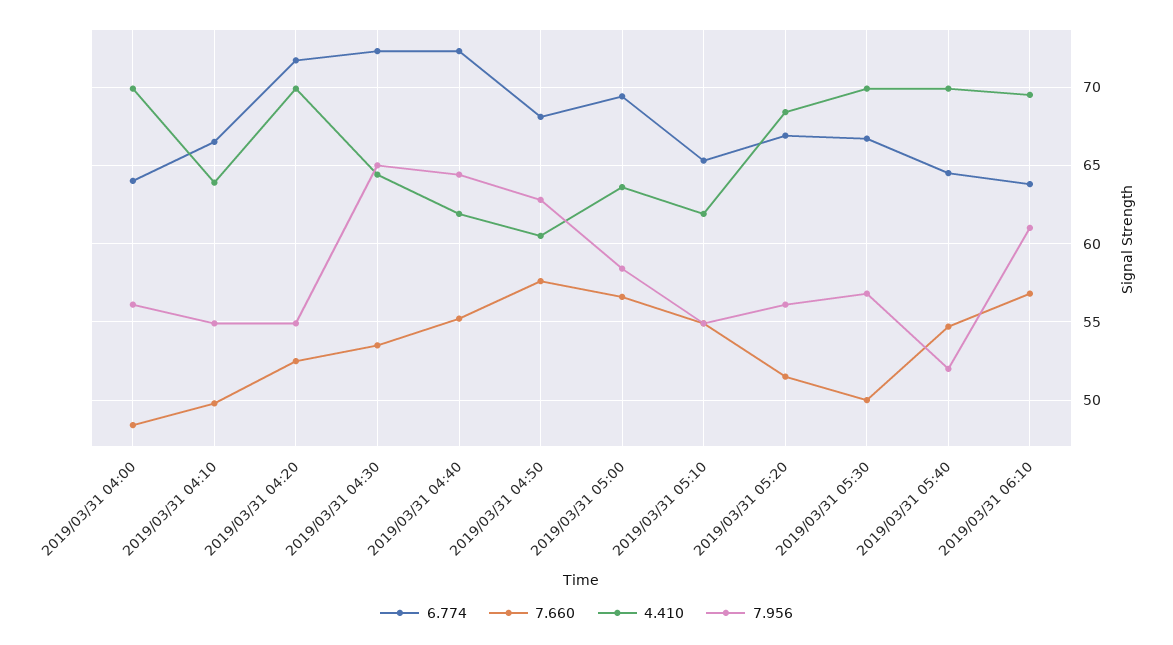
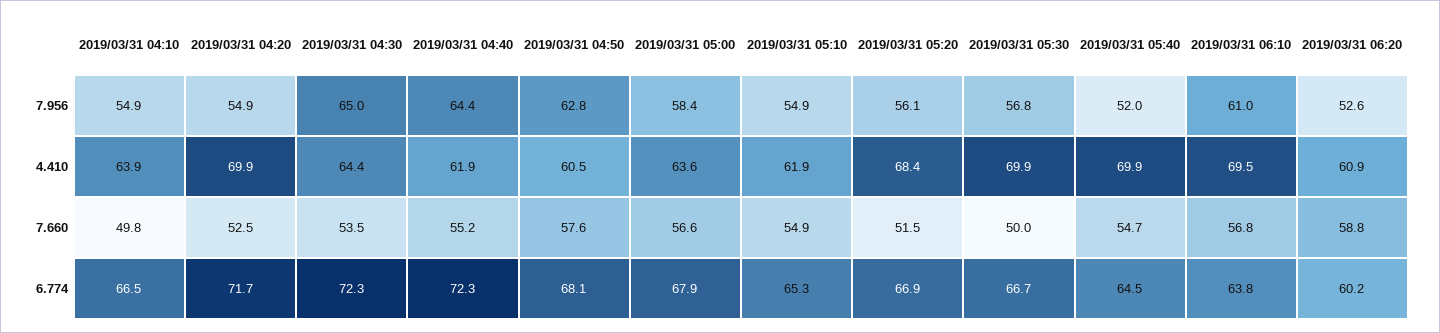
6.774, 2019/03/31 04:00: 64 -> none
7.660, 2019/03/31 04:00: 48.5 -> none
4.410, 2019/03/31 04:00: 70 -> none
7.956, 2019/03/31 04:00: 56 -> none
6.774, 2019/03/31 05:00: 69.5 -> 67.9
7.956, 2019/03/31 06:20: none -> 52.6
4.410, 2019/03/31 06:20: none -> 60.9
7.660, 2019/03/31 06:20: none -> 58.8
6.774, 2019/03/31 06:20: none -> 60.2

